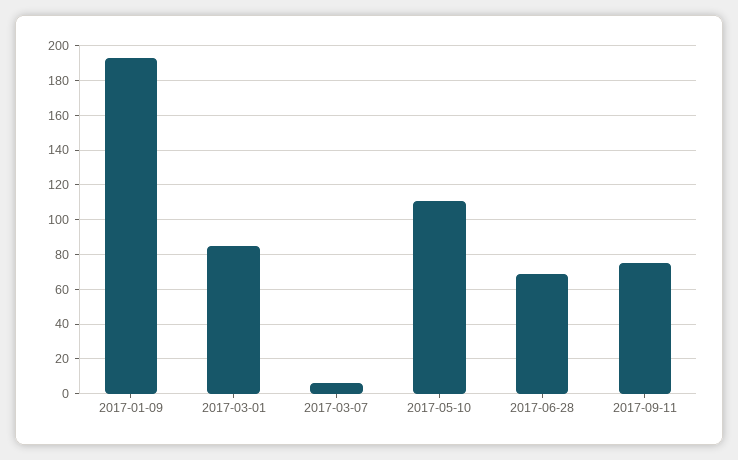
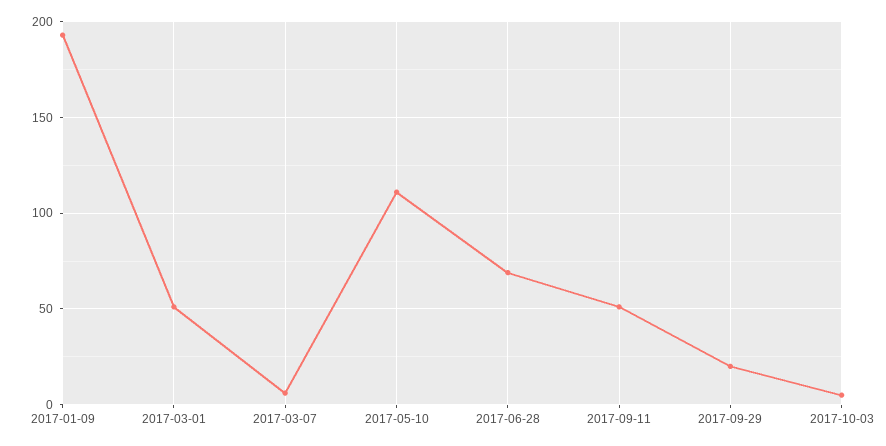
2017-03-01: 85 -> 50
2017-09-11: 75 -> 50
2017-09-29: none -> 20
2017-10-03: none -> 5

